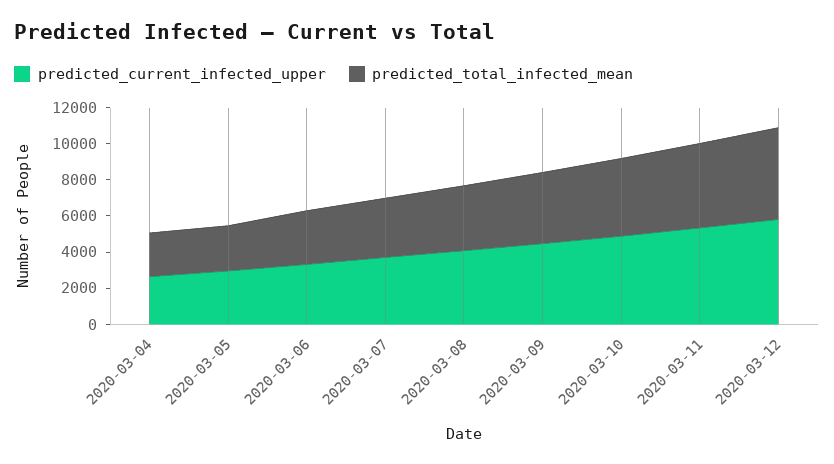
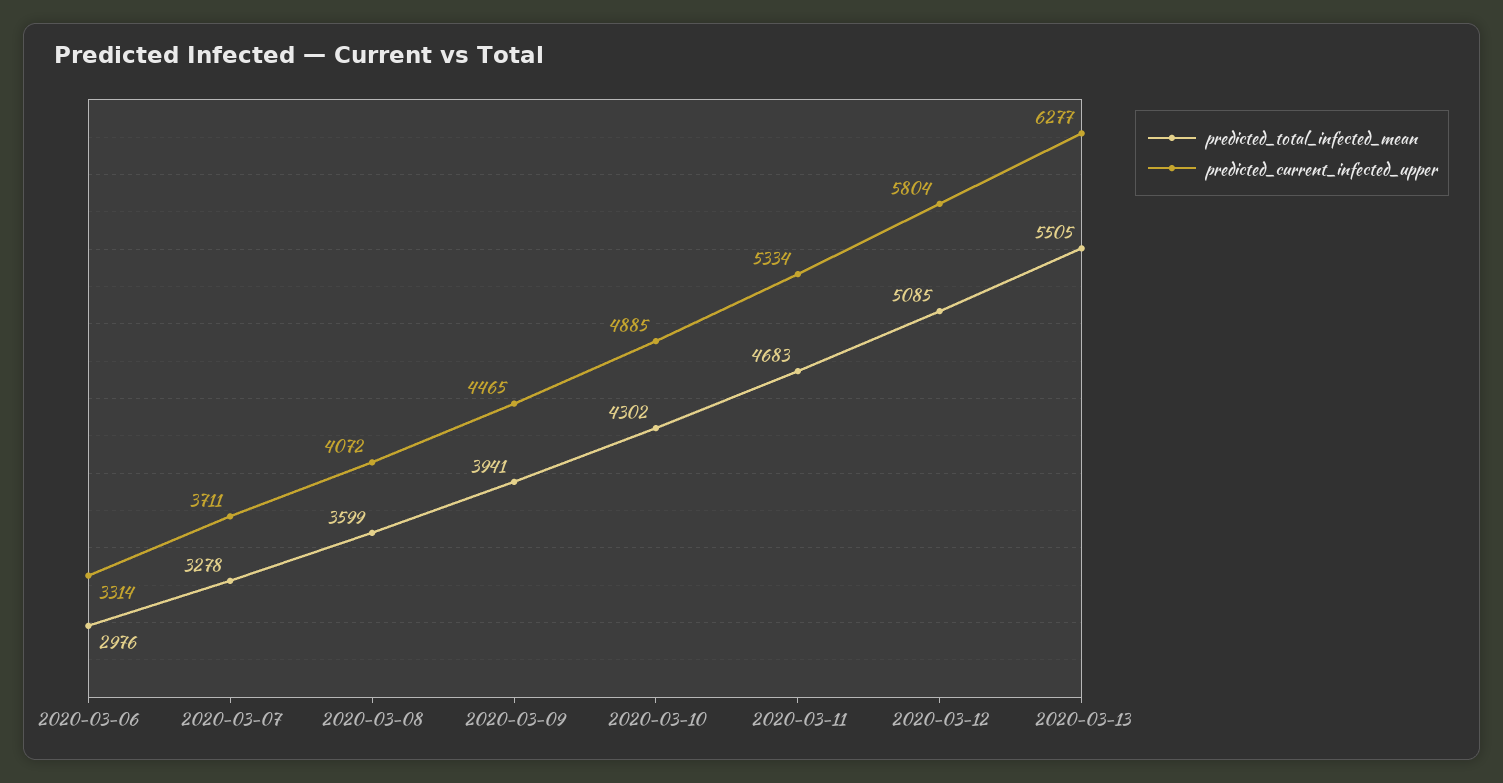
predicted_current_infected_upper, 2020-03-04: 2500 -> none
predicted_total_infected_mean, 2020-03-04: 2500 -> none
predicted_current_infected_upper, 2020-03-05: 3000 -> none
predicted_total_infected_mean, 2020-03-05: 2500 -> none
predicted_total_infected_mean, 2020-03-13: none -> 5505
predicted_current_infected_upper, 2020-03-13: none -> 6277

